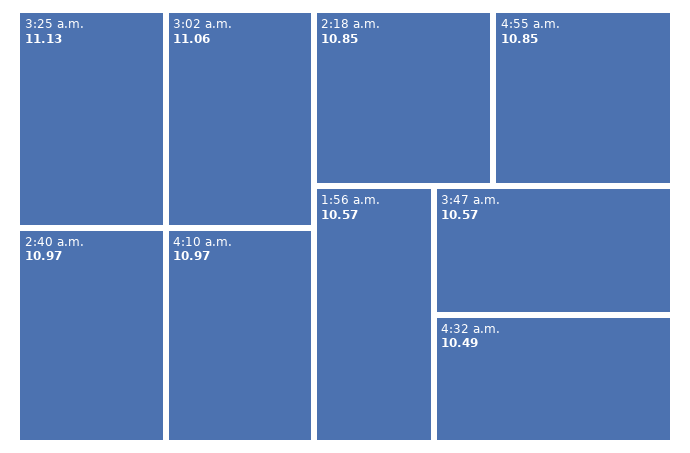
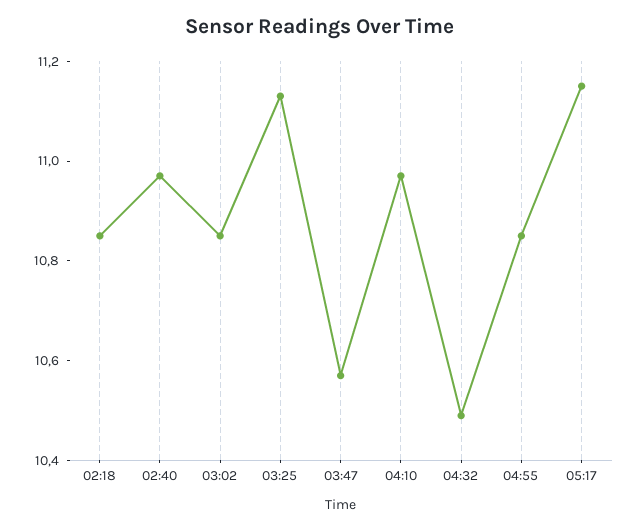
3:02 a.m.: 11.06 -> 10.85
1:56 a.m.: 10.57 -> none
05:17: none -> 11.15

